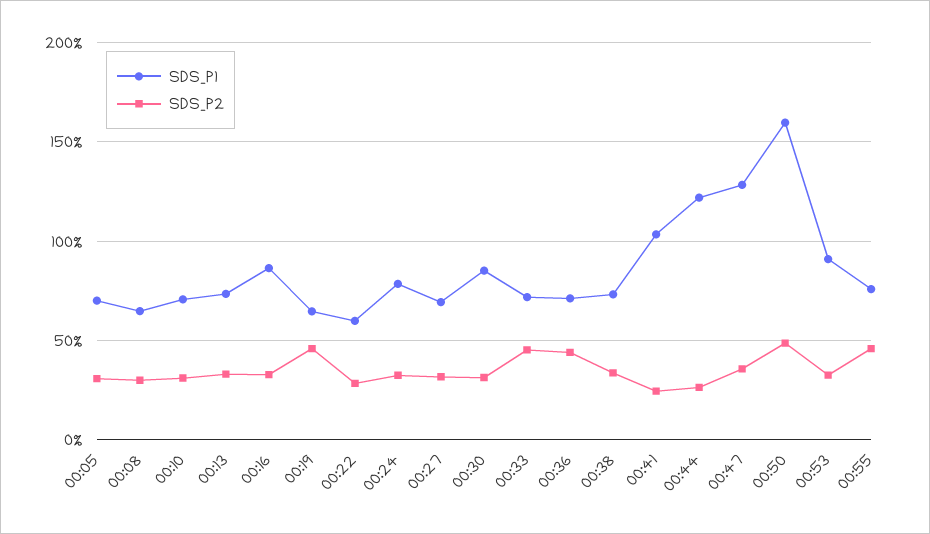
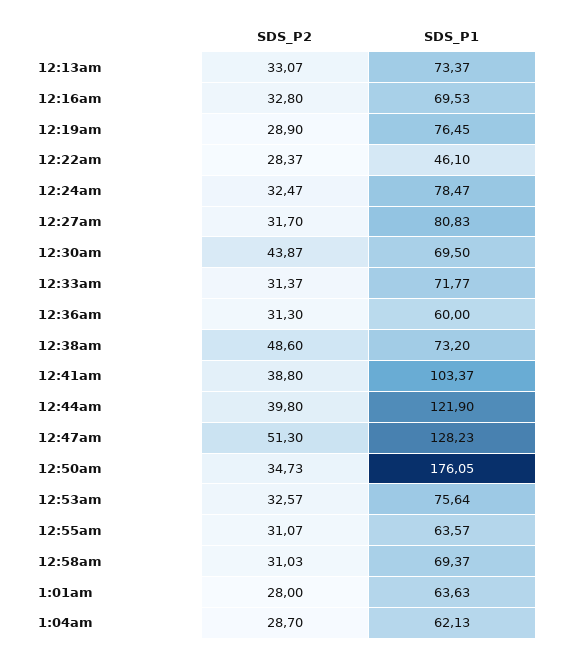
SDS_P1, 00:05: 70 -> none
SDS_P2, 00:05: 30 -> none
SDS_P1, 00:08: 65 -> none
SDS_P2, 00:08: 30 -> none
SDS_P1, 00:10: 70 -> none
SDS_P2, 00:10: 30 -> none
SDS_P1, 00:16: 85 -> 69.53
SDS_P1, 00:19: 65 -> 76.45
SDS_P2, 00:19: 45 -> 28.9
SDS_P1, 00:22: 60 -> 46.1
SDS_P1, 00:27: 70 -> 80.83
SDS_P1, 00:30: 85 -> 69.5
SDS_P2, 00:30: 30 -> 43.87
SDS_P2, 00:33: 45 -> 31.37
SDS_P1, 00:36: 70 -> 60
SDS_P2, 00:36: 45 -> 31.3
SDS_P2, 00:38: 35 -> 48.6
SDS_P2, 00:41: 25 -> 38.8
SDS_P2, 00:44: 25 -> 39.8
SDS_P2, 00:47: 35 -> 51.3
SDS_P1, 00:50: 160 -> 176.05
SDS_P2, 00:50: 50 -> 34.73
SDS_P1, 00:53: 90 -> 75.64
SDS_P1, 00:55: 75 -> 63.57
SDS_P2, 00:55: 45 -> 31.07
SDS_P2, 12:58am: none -> 31.03
SDS_P1, 12:58am: none -> 69.37
SDS_P2, 1:01am: none -> 28
SDS_P1, 1:01am: none -> 63.63
SDS_P2, 1:04am: none -> 28.7
SDS_P1, 1:04am: none -> 62.13

